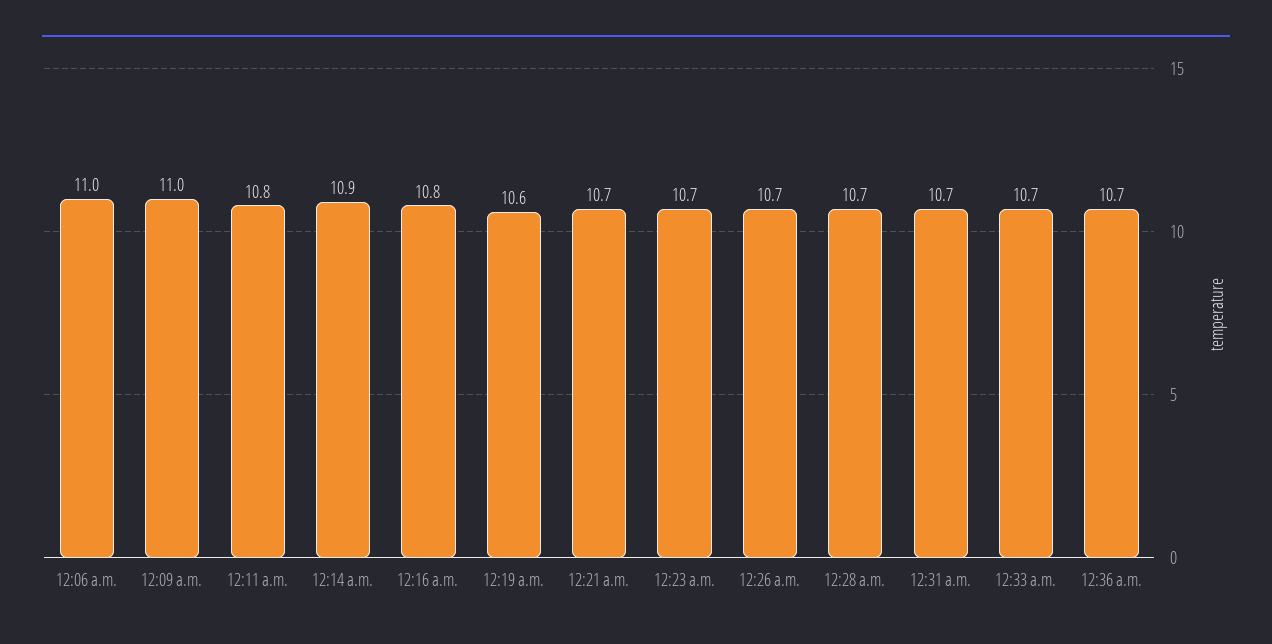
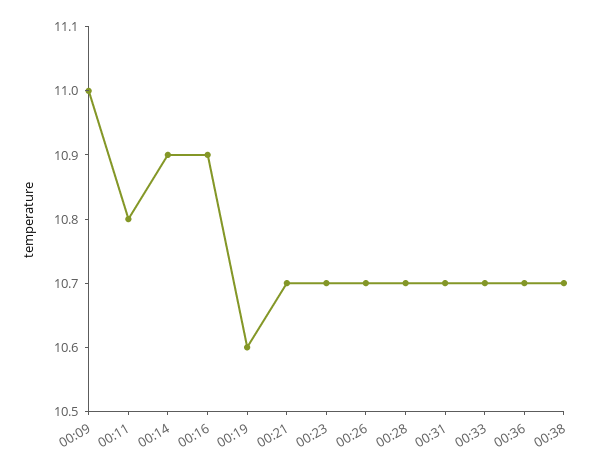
12:06 a.m.: 11 -> none
12:16 a.m.: 10.8 -> 10.9
00:38: none -> 10.7

